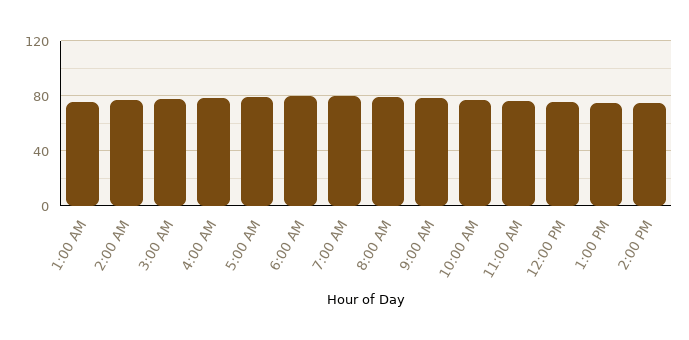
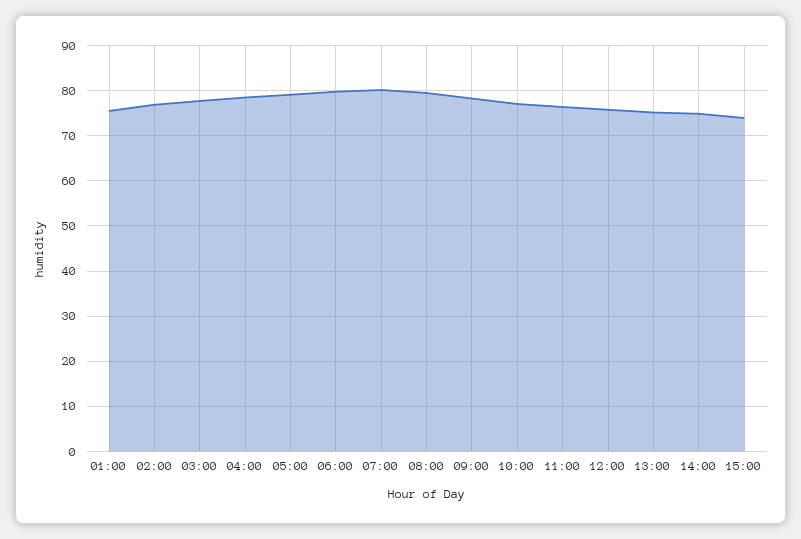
15:00: none -> 74

